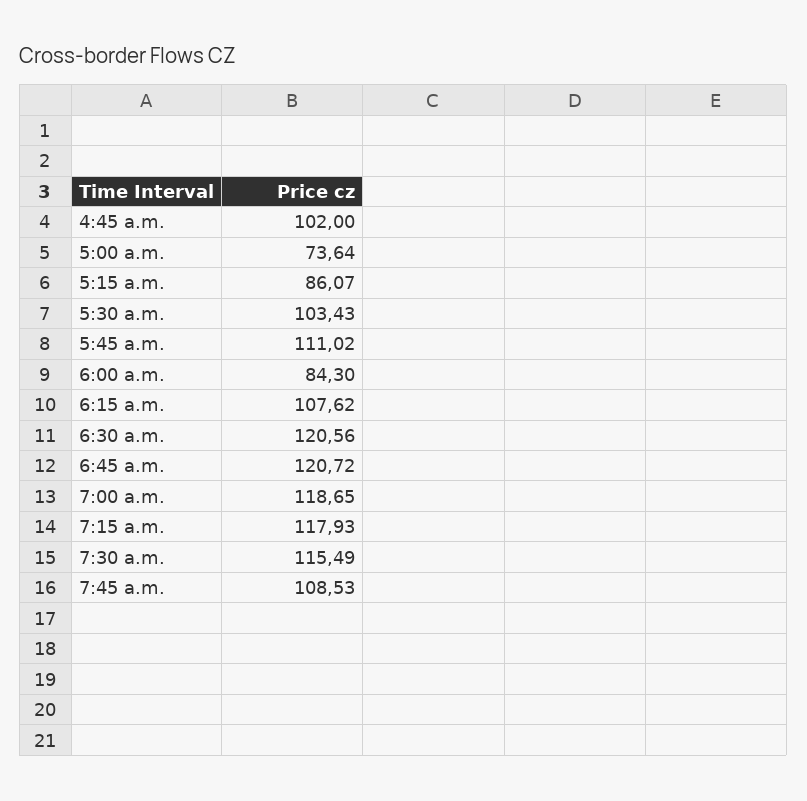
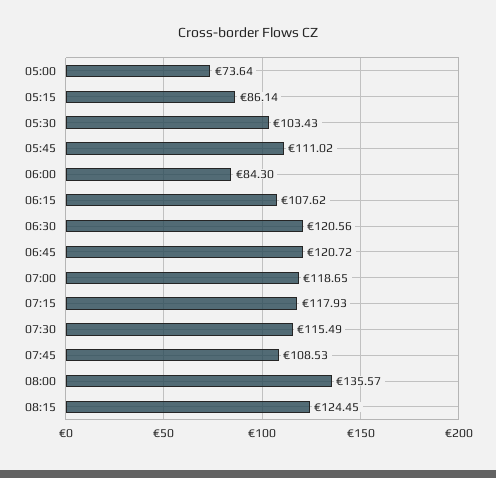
4:45 a.m.: 102 -> none
5:15 a.m.: 86.07 -> 86.14
08:00: none -> 135.57
08:15: none -> 124.45

